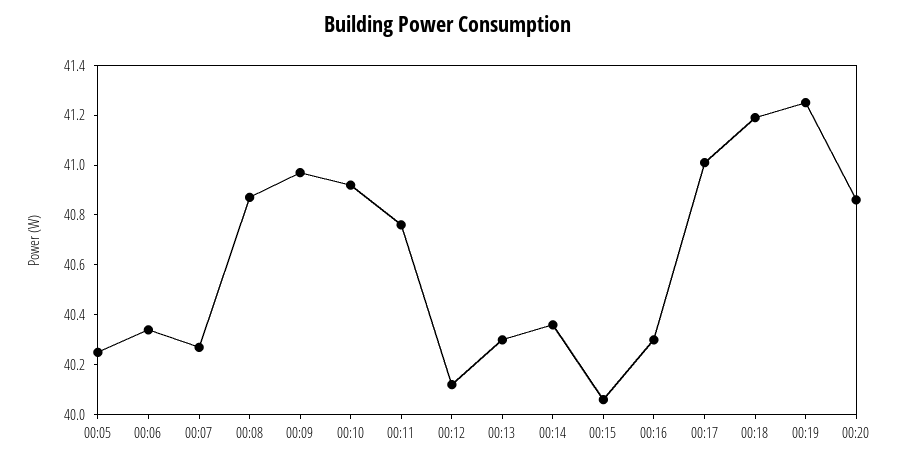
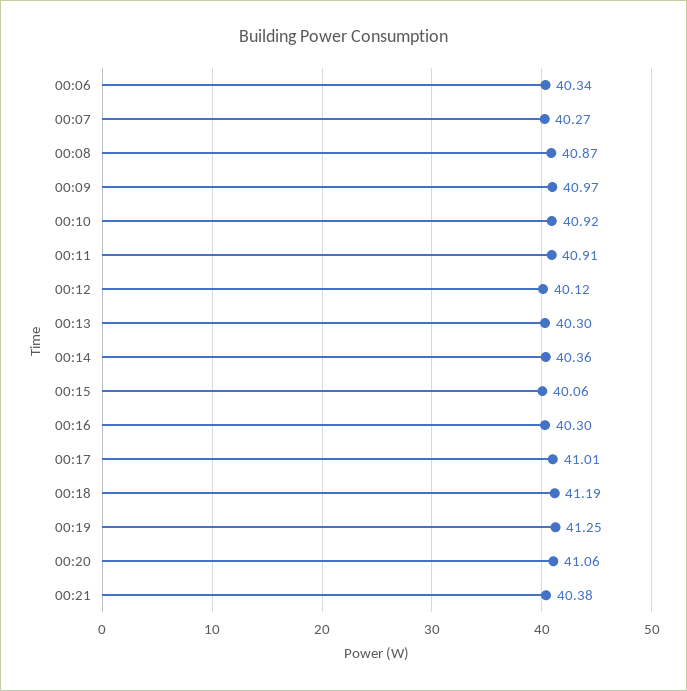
00:05: 40.25 -> none
00:11: 40.75 -> 40.91
00:20: 40.85 -> 41.06
00:21: none -> 40.38

